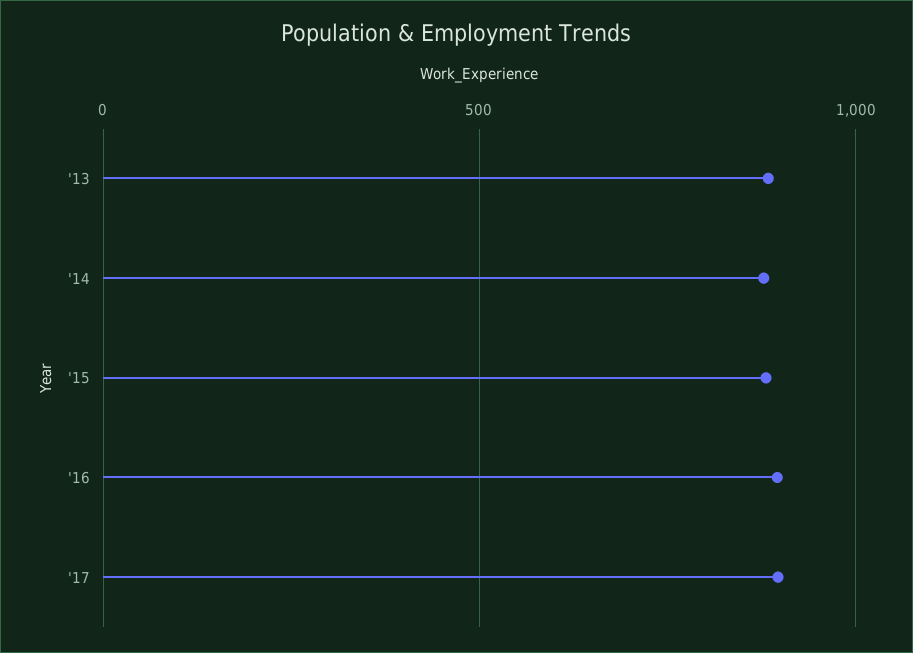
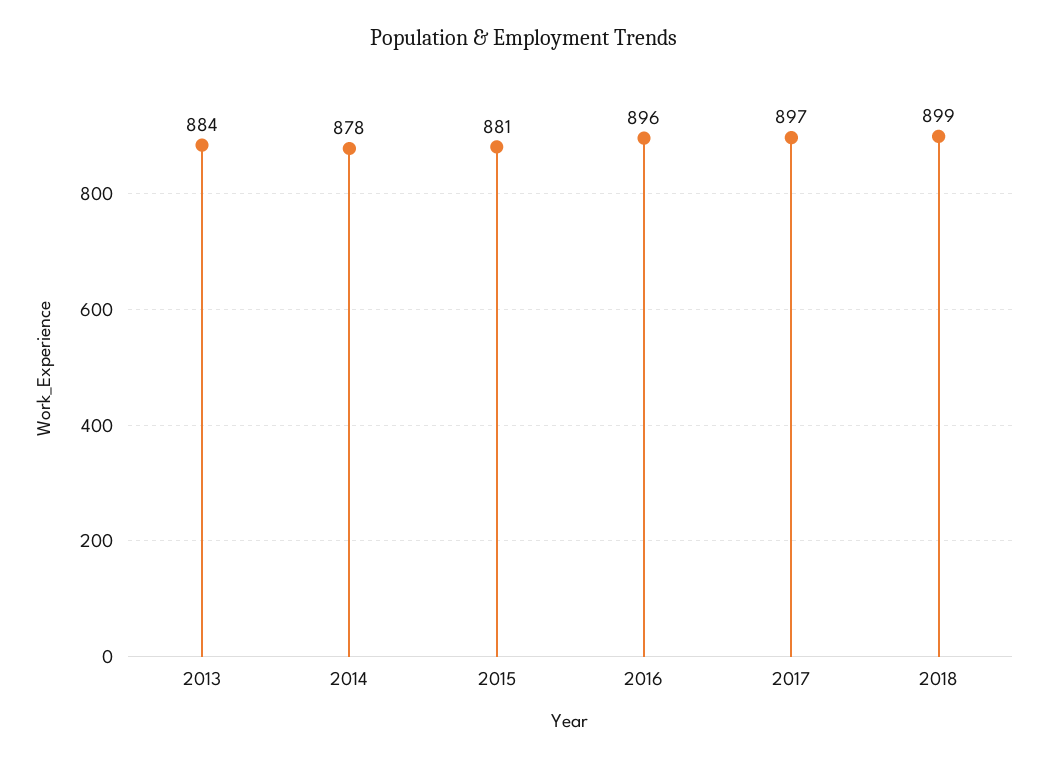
2018: none -> 899

